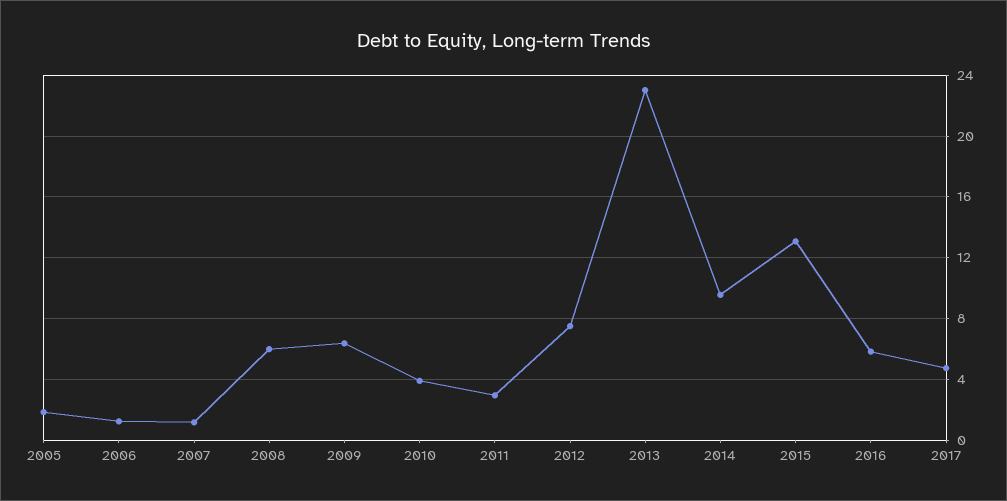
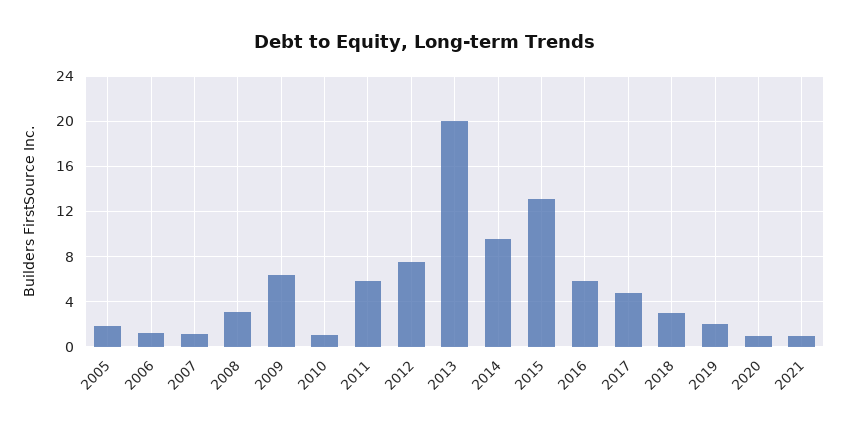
2008: 6 -> 3
2010: 4 -> 1
2011: 3 -> 6
2013: 23 -> 20
2018: none -> 3
2019: none -> 2
2020: none -> 1
2021: none -> 1

